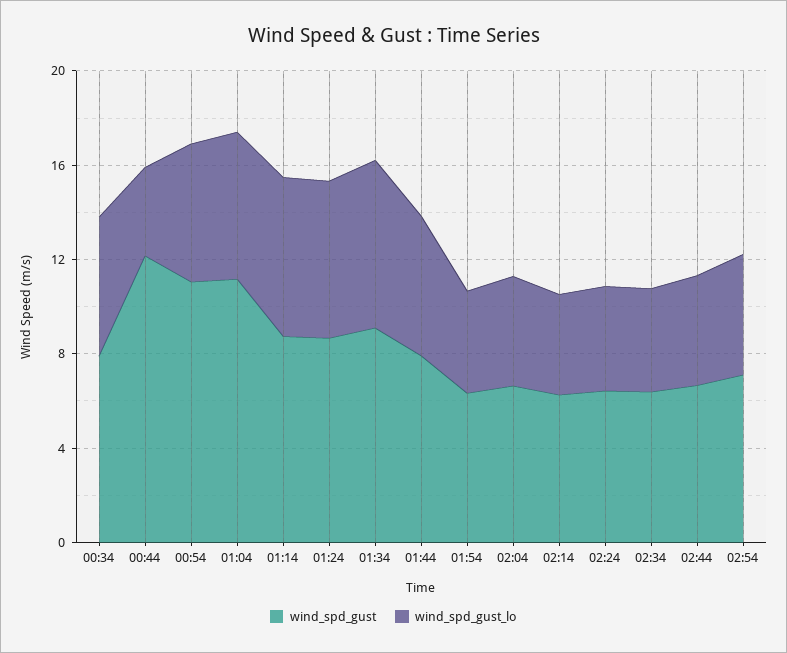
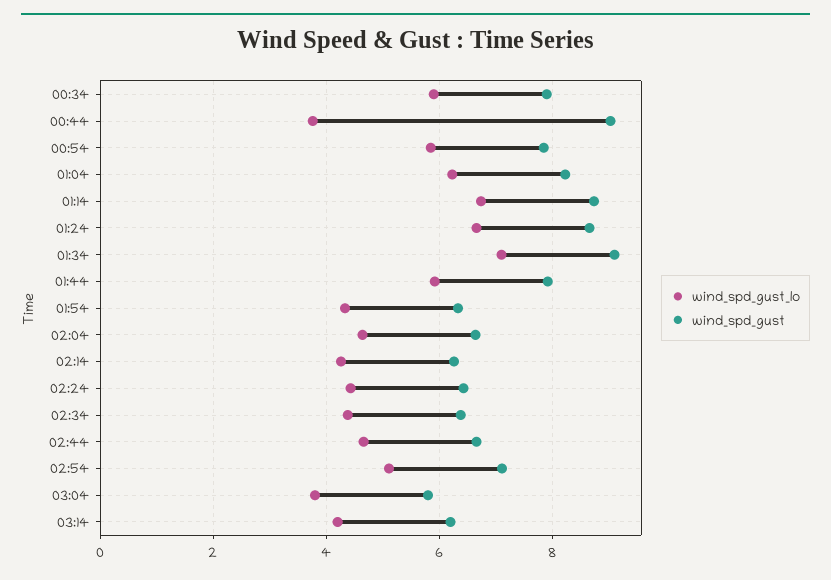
wind_spd_gust, 00:44: 12 -> 9
wind_spd_gust, 00:54: 11 -> 7.8
wind_spd_gust, 01:04: 11 -> 8.2
wind_spd_gust_lo, 03:04: none -> 3.8
wind_spd_gust, 03:04: none -> 5.8
wind_spd_gust_lo, 03:14: none -> 4.2
wind_spd_gust, 03:14: none -> 6.2

